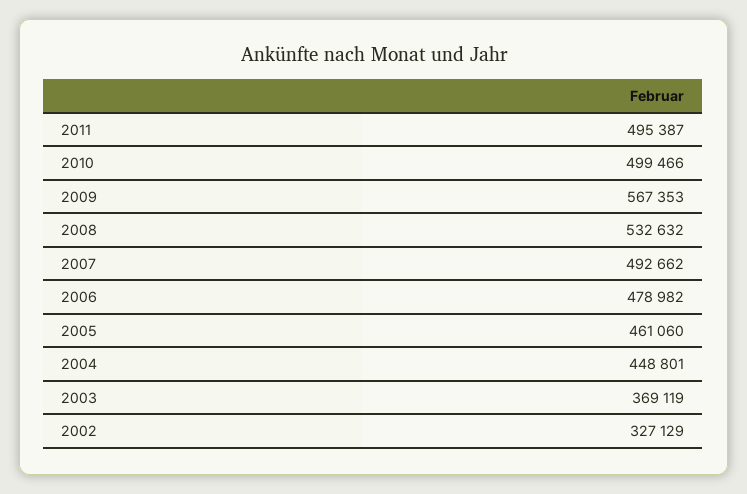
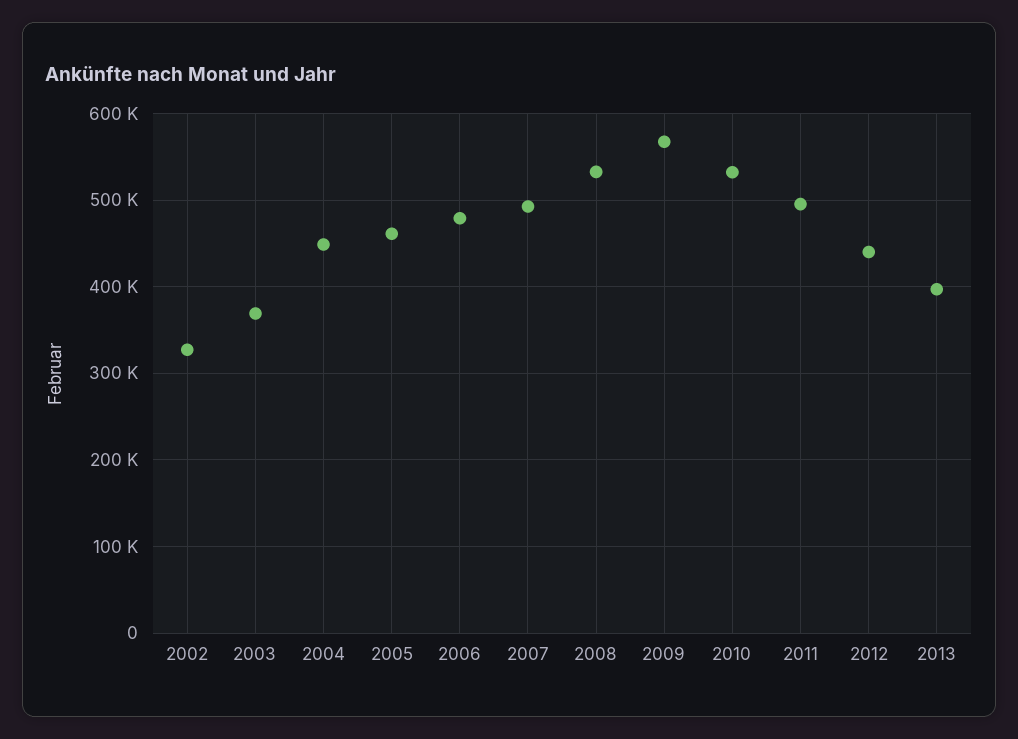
2010: 499466 -> 530000
2012: none -> 440000
2013: none -> 400000

